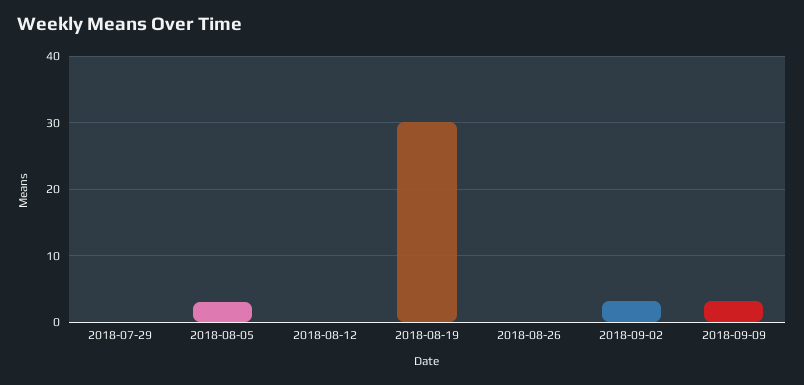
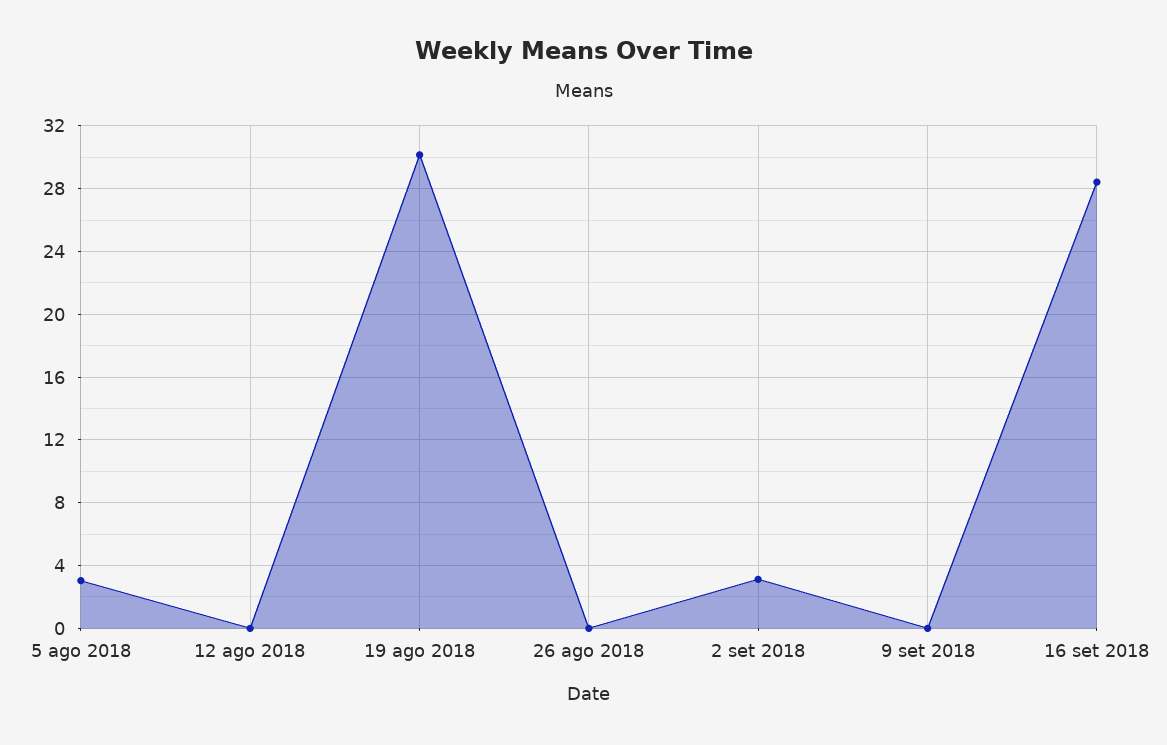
2018-07-29: 0 -> none
2018-09-09: 3 -> 0
16 set 2018: none -> 28.5

